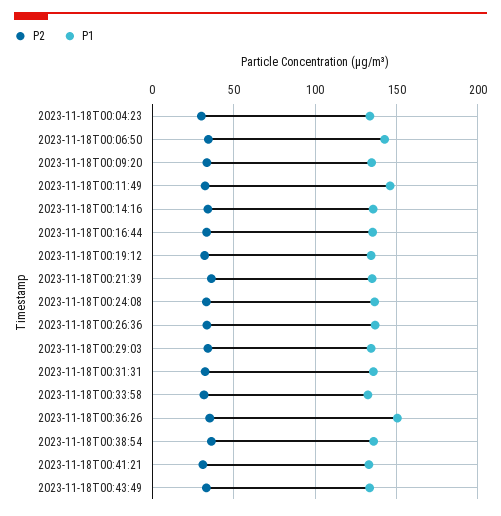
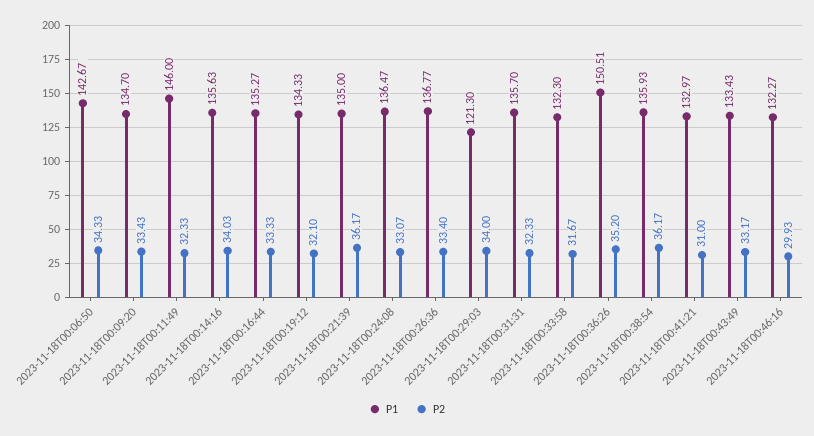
P2, 2023-11-18T00:04:23: 30 -> none
P1, 2023-11-18T00:04:23: 135 -> none
P1, 2023-11-18T00:29:03: 135 -> 121.3
P1, 2023-11-18T00:46:16: none -> 132.27
P2, 2023-11-18T00:46:16: none -> 29.93

